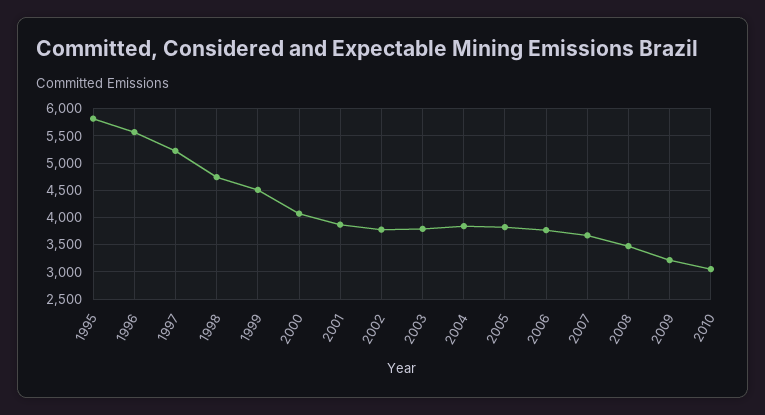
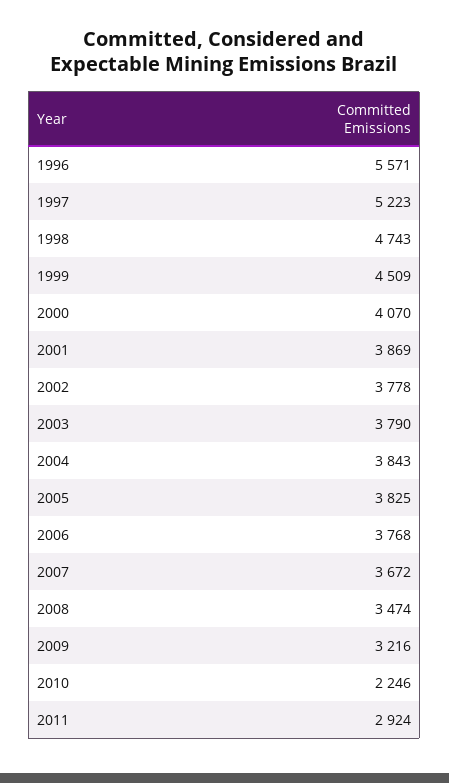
1995: 5750 -> none
2010: 3000 -> 2246
2011: none -> 2924

